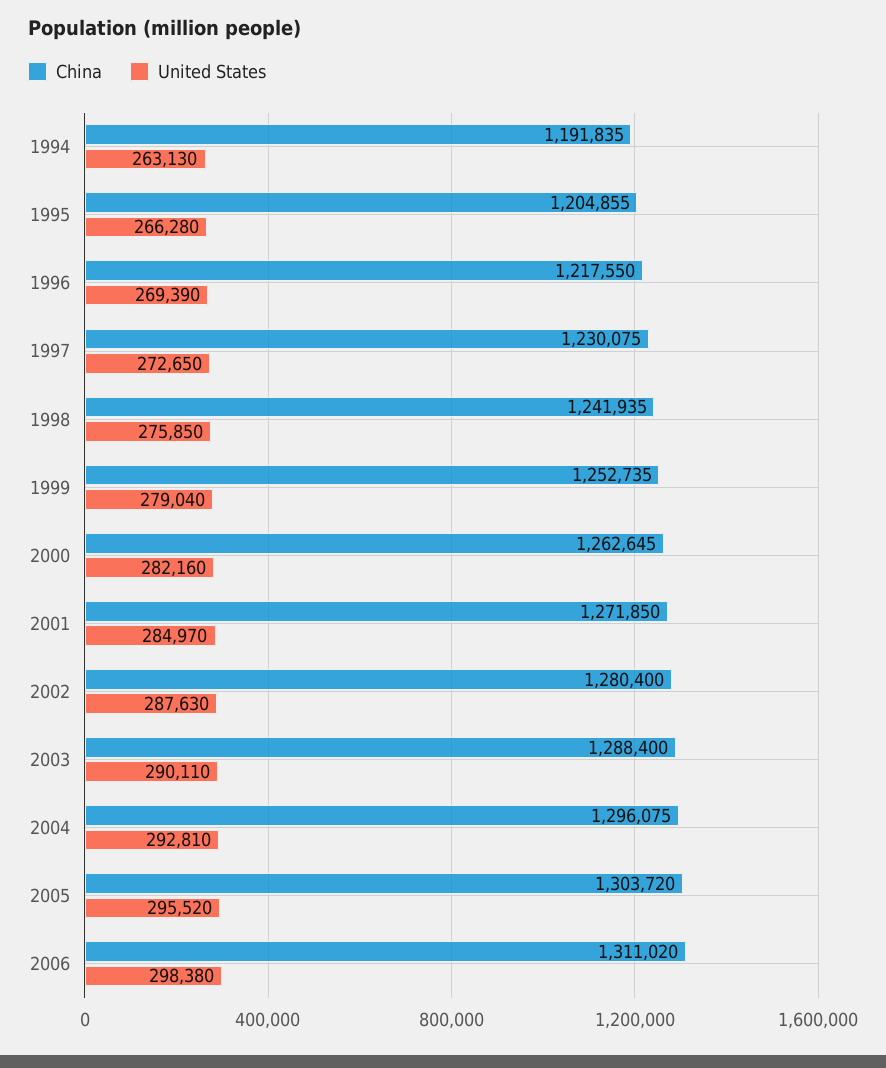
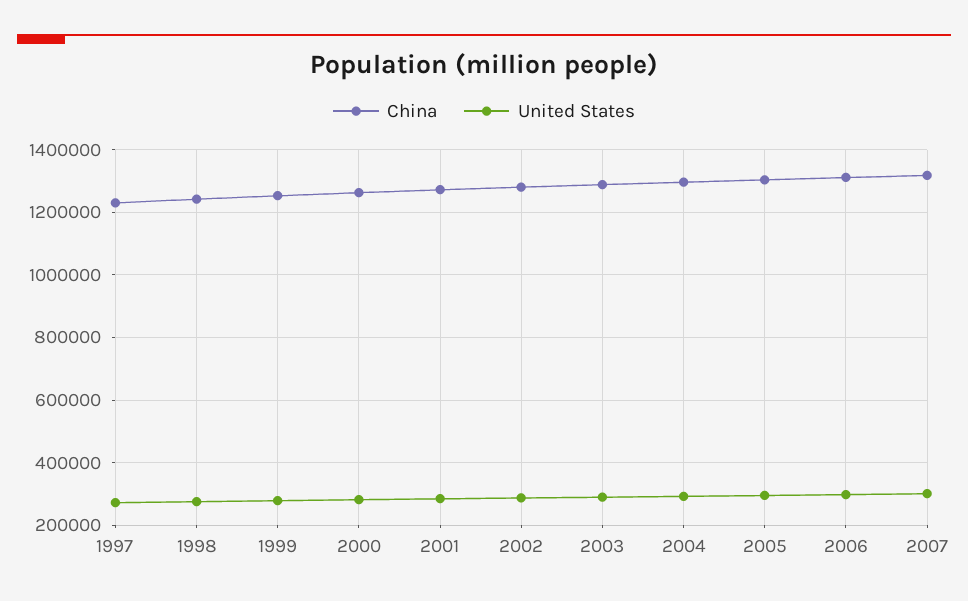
China, 1994: 1191835 -> none
United States, 1994: 263130 -> none
China, 1995: 1204855 -> none
United States, 1995: 266280 -> none
China, 1996: 1217550 -> none
United States, 1996: 269390 -> none
China, 2007: none -> 1320000
United States, 2007: none -> 300000

